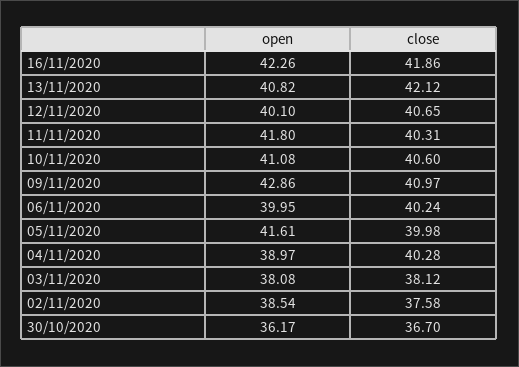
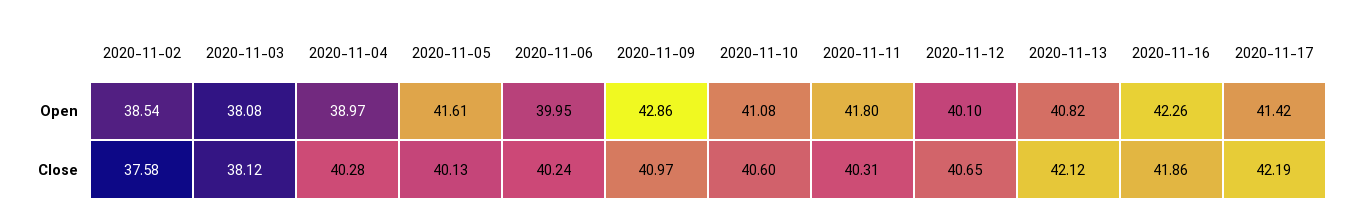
close, 05/11/2020: 39.98 -> 40.13
open, 30/10/2020: 36.17 -> none
close, 30/10/2020: 36.7 -> none
open, 2020-11-17: none -> 41.42
close, 2020-11-17: none -> 42.19

